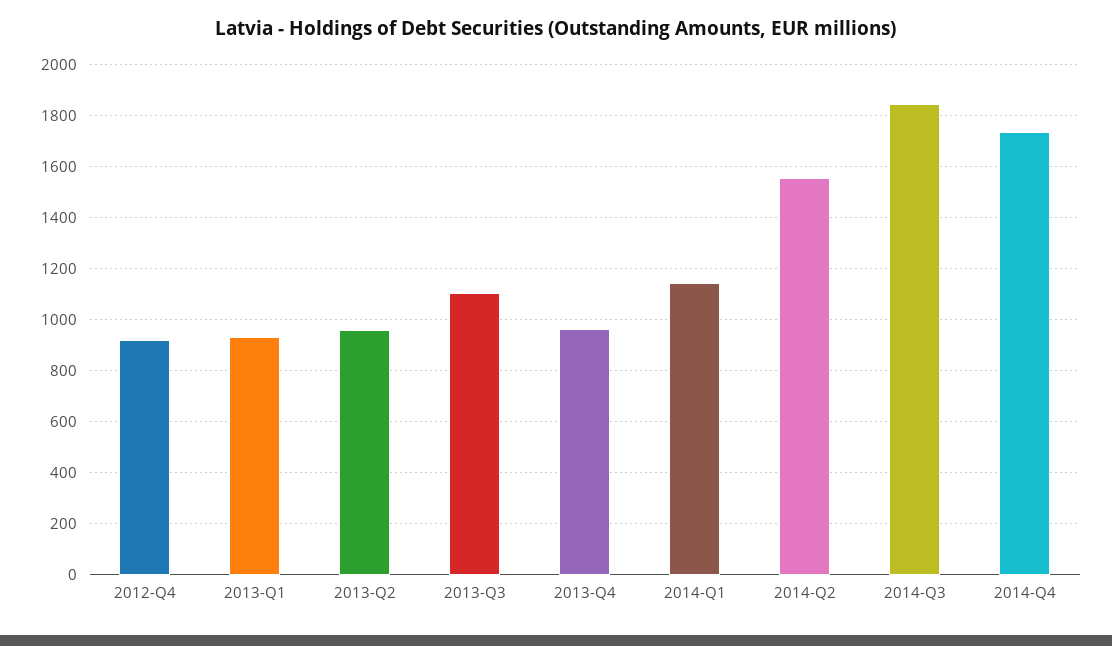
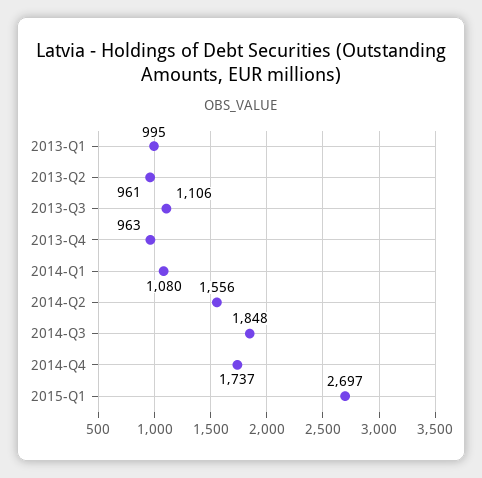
2012-Q4: 925 -> none
2013-Q1: 925 -> 995
2014-Q1: 1150 -> 1080
2015-Q1: none -> 2697

